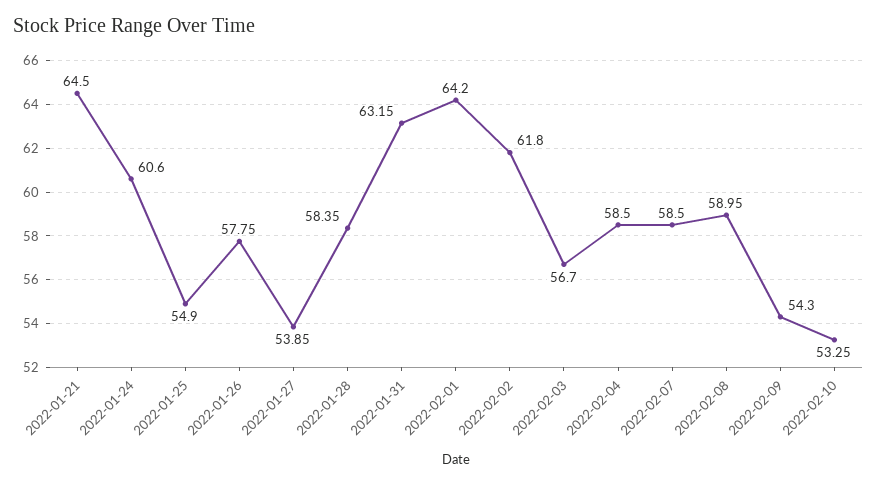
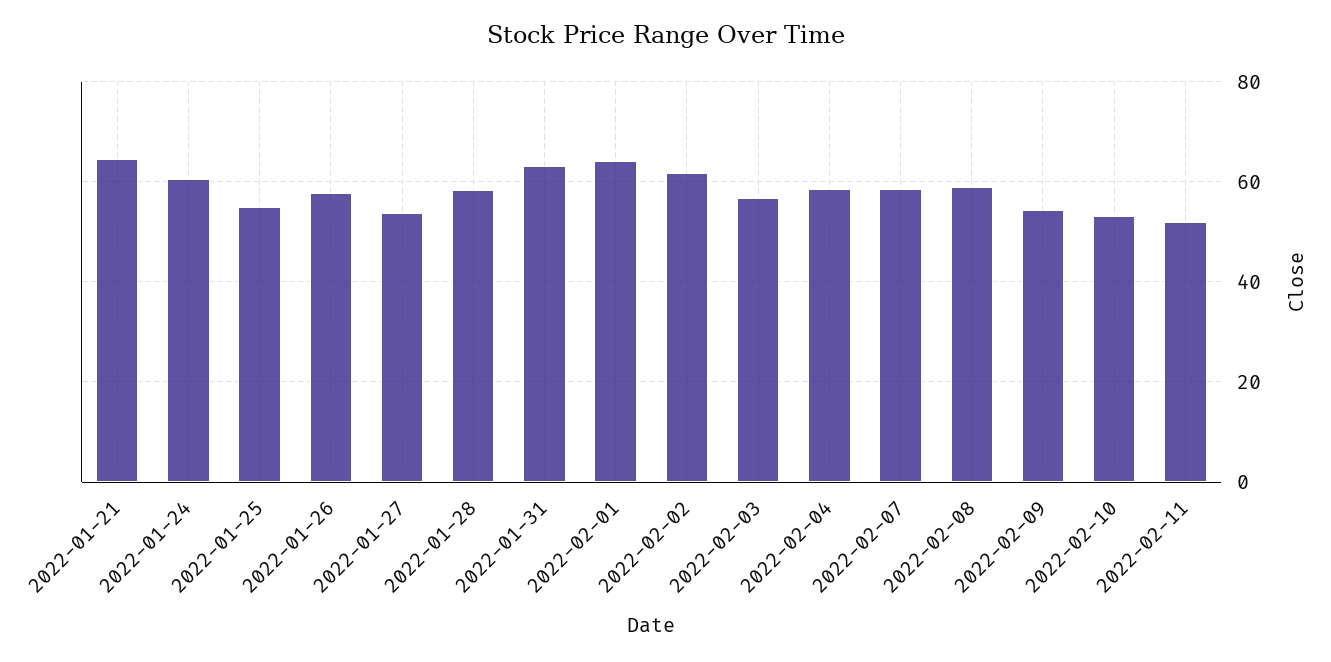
2022-02-11: none -> 52

